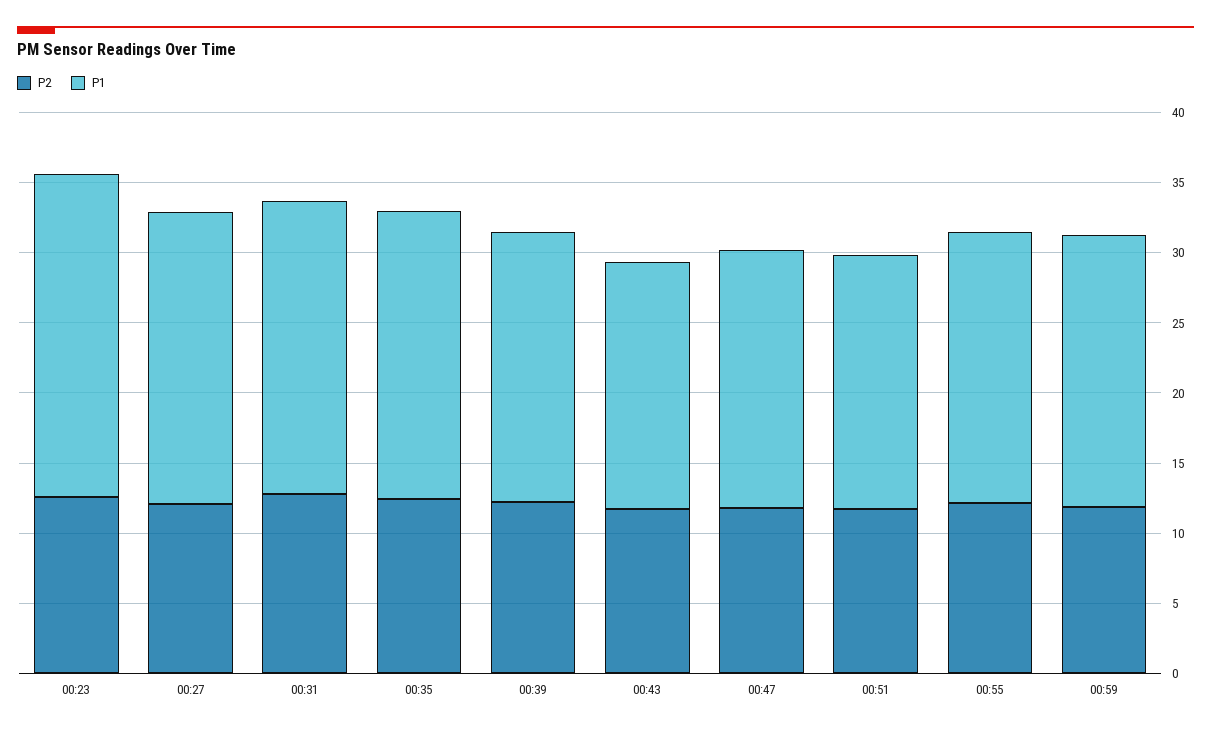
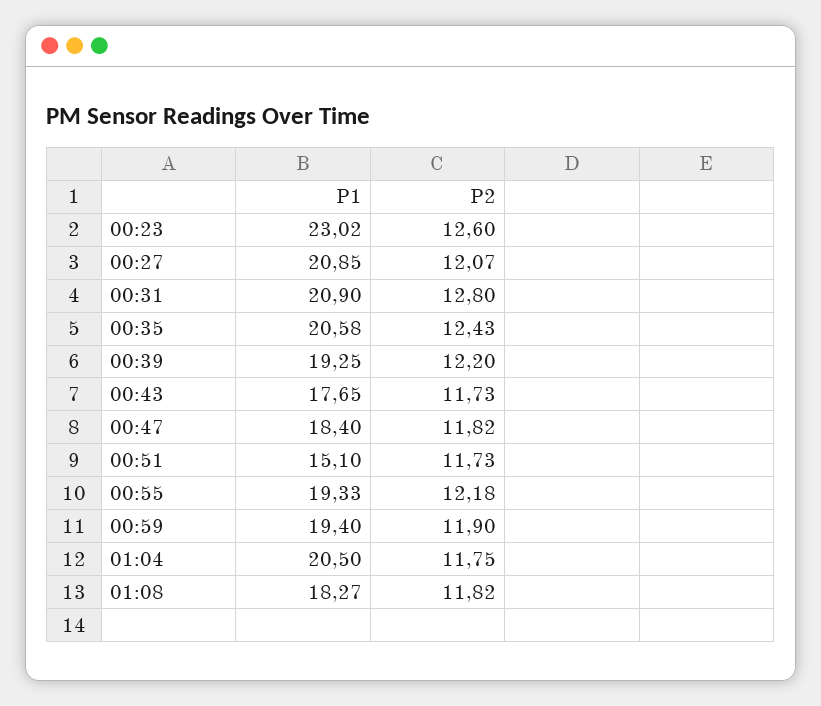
P1, 00:51: 18 -> 15.1
P1, 01:04: none -> 20.5
P2, 01:04: none -> 11.75
P1, 01:08: none -> 18.27
P2, 01:08: none -> 11.82

